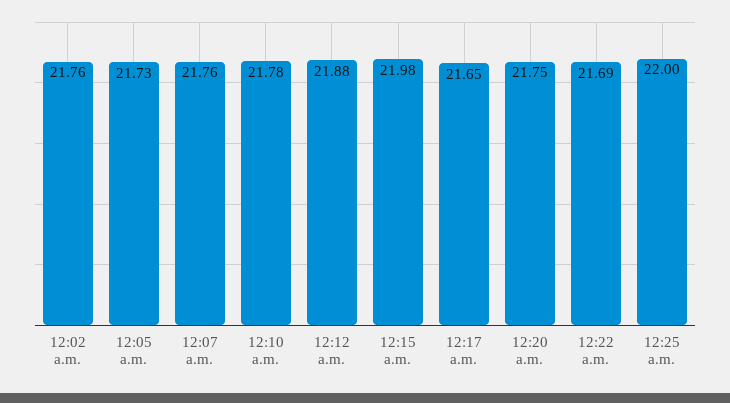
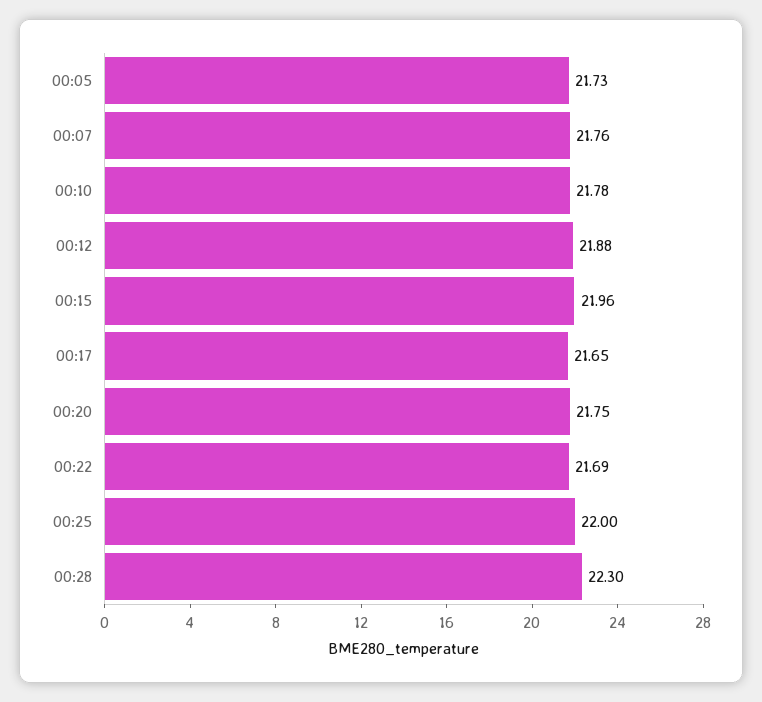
12:02 a.m.: 21.76 -> none
12:15 a.m.: 21.98 -> 21.96
00:28: none -> 22.3

